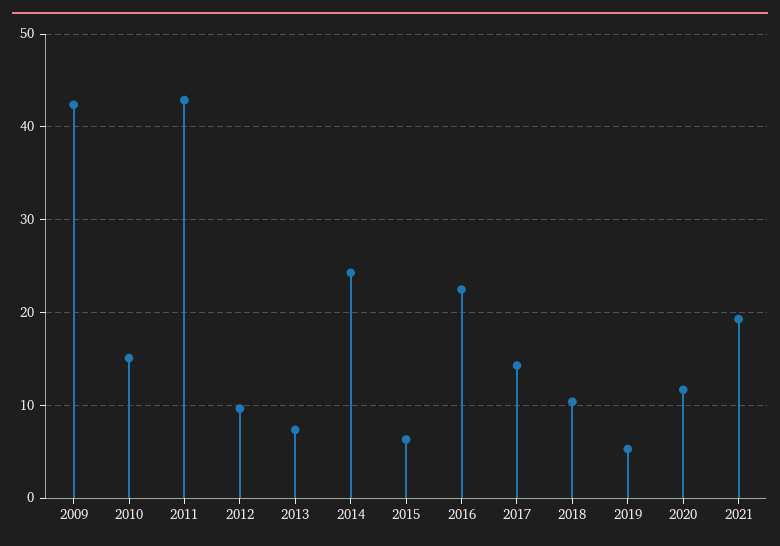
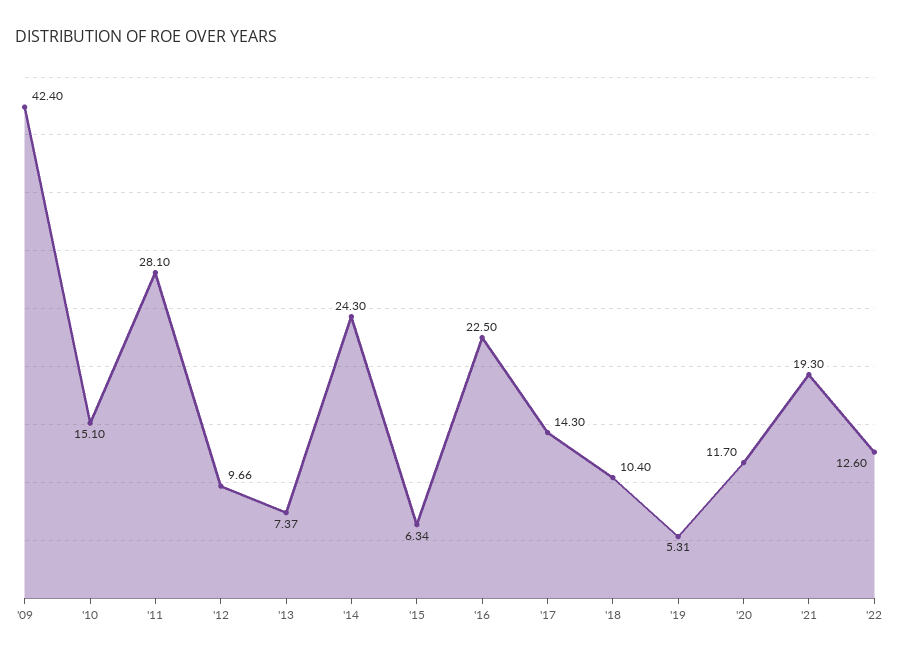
2011: 43 -> 28.1
'22: none -> 12.6

